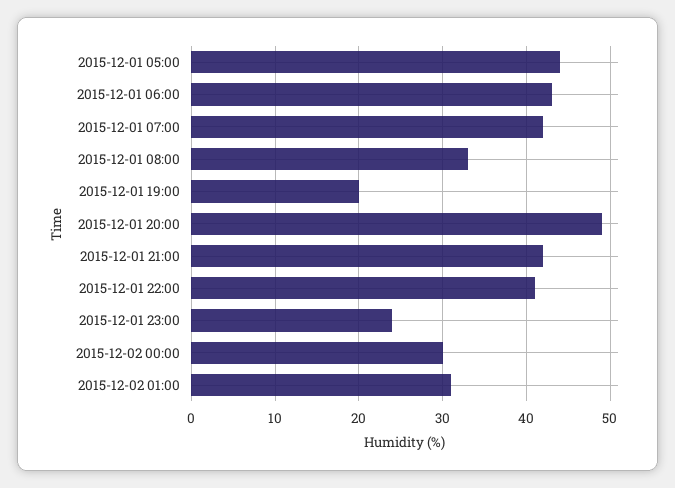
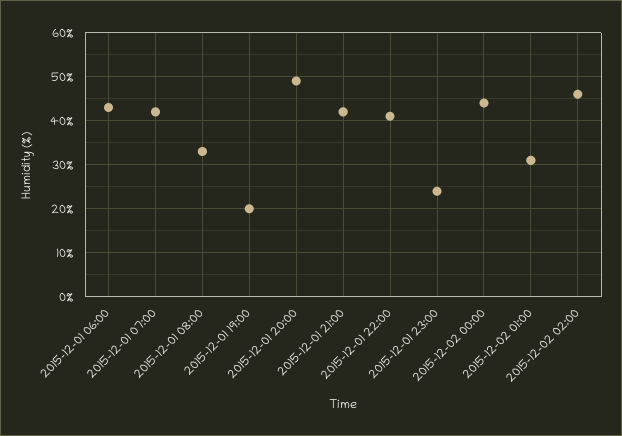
2015-12-01 05:00: 44 -> none
2015-12-02 00:00: 30 -> 45
2015-12-02 02:00: none -> 45

